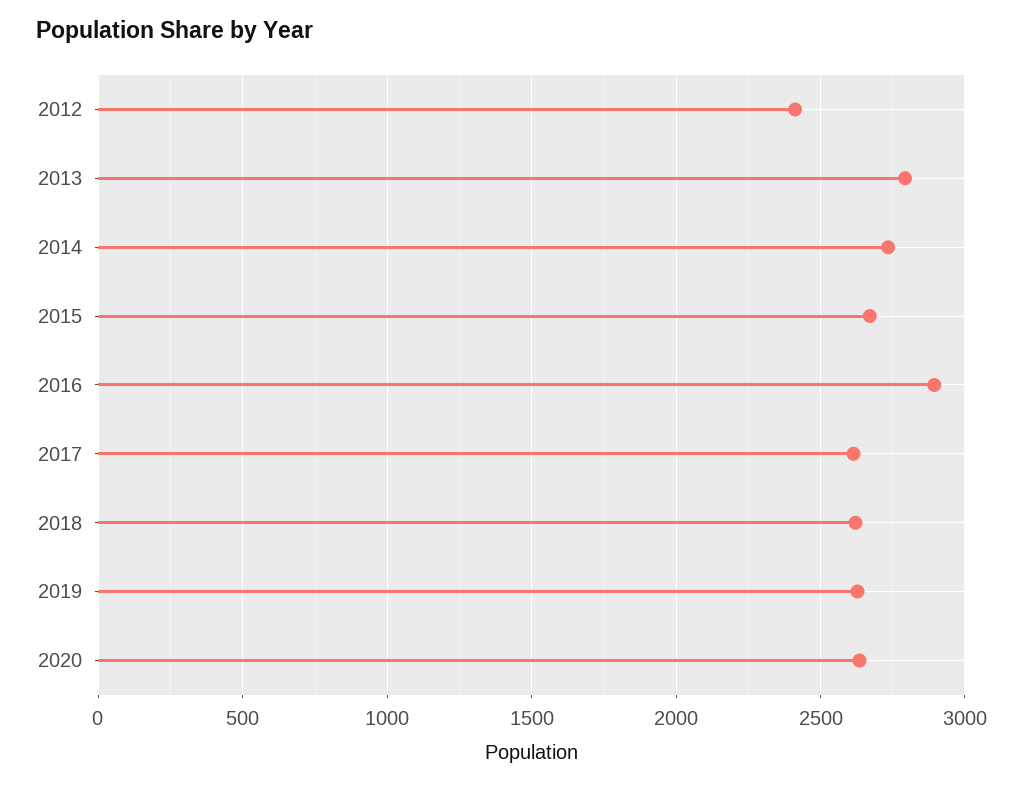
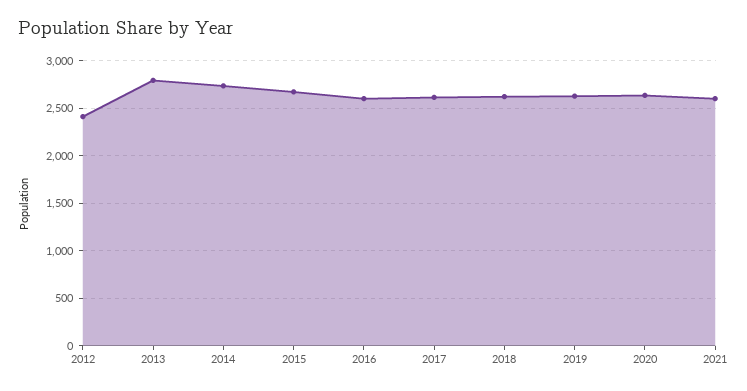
2016: 2900 -> 2600
2021: none -> 2600

